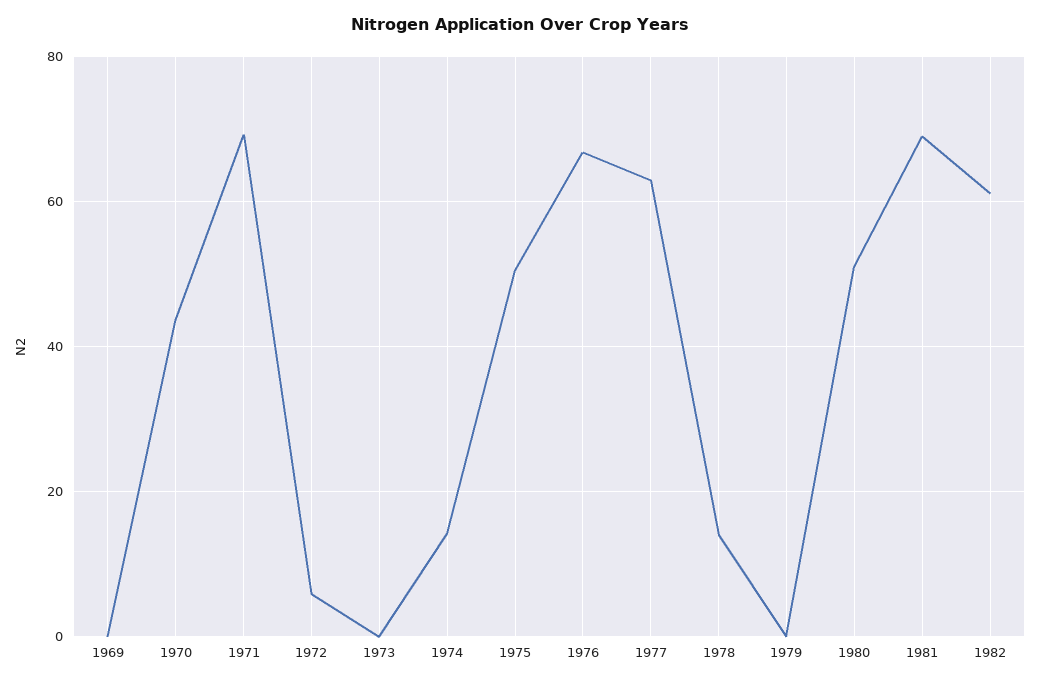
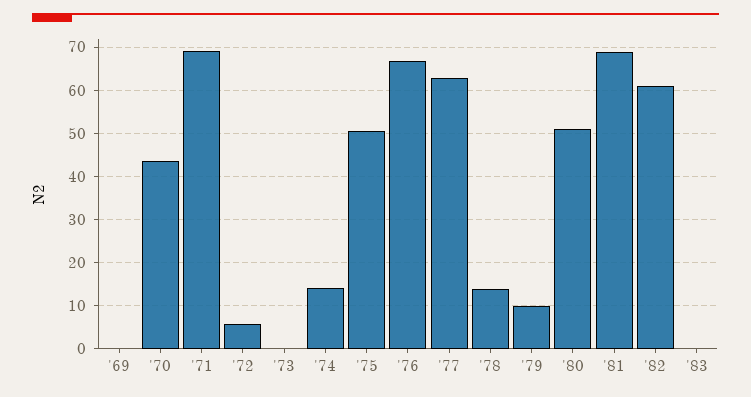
1979: 0 -> 10
'83: none -> 0

